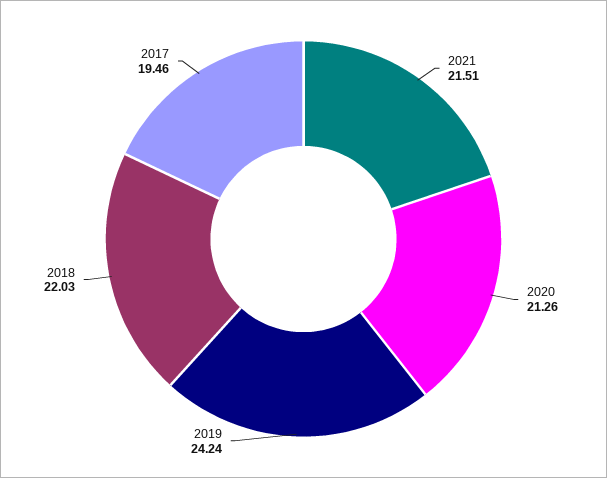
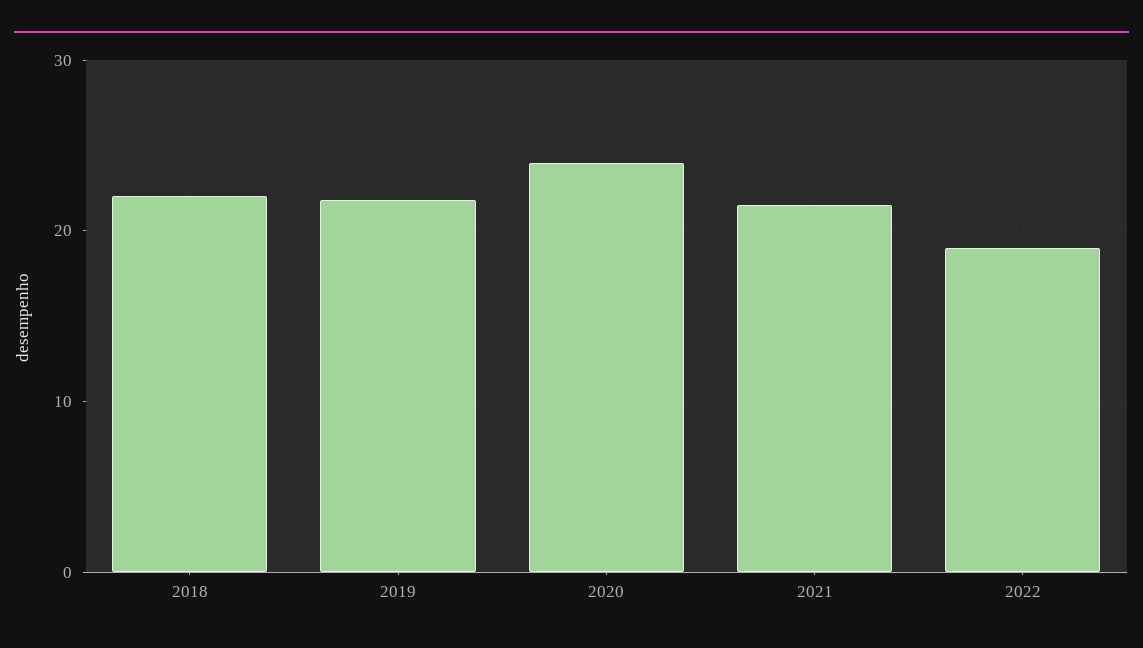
2020: 21.26 -> 24
2019: 24.24 -> 22
2017: 19.46 -> none
2022: none -> 19

